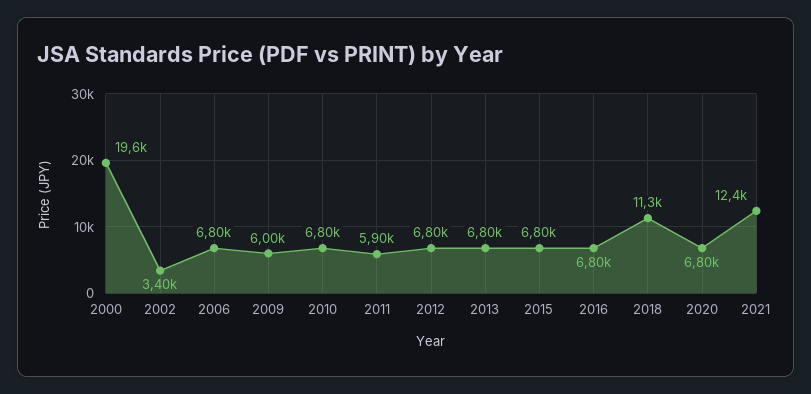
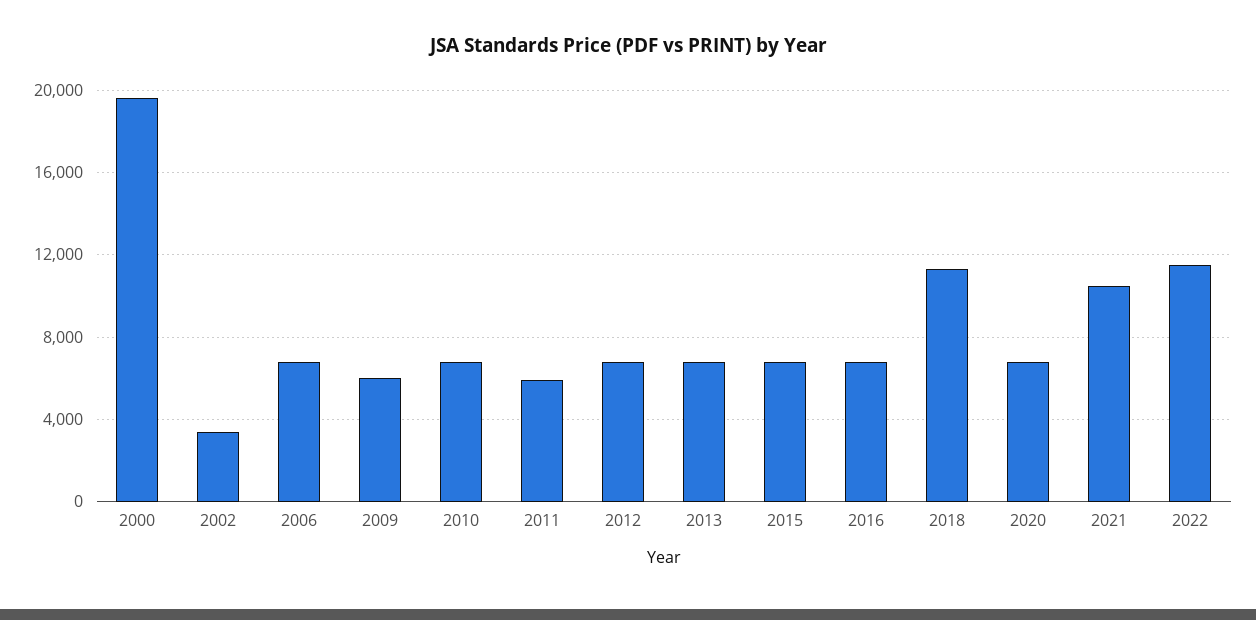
2021: 12400 -> 10500
2022: none -> 11500

